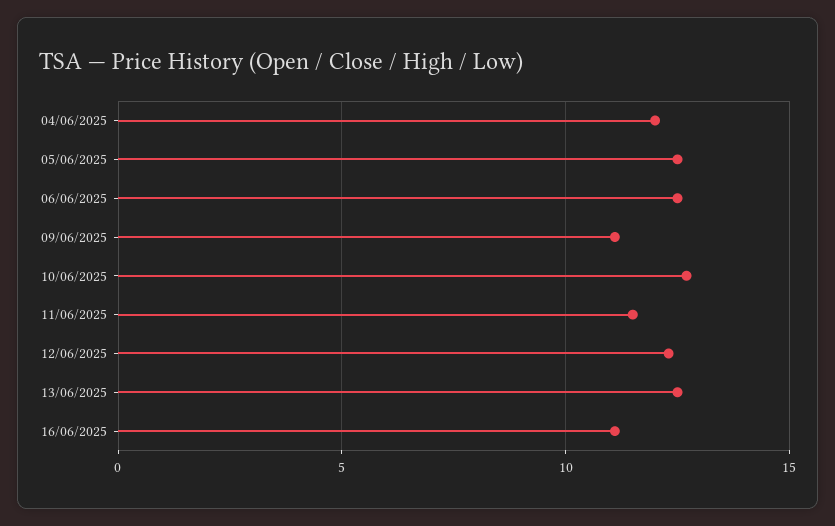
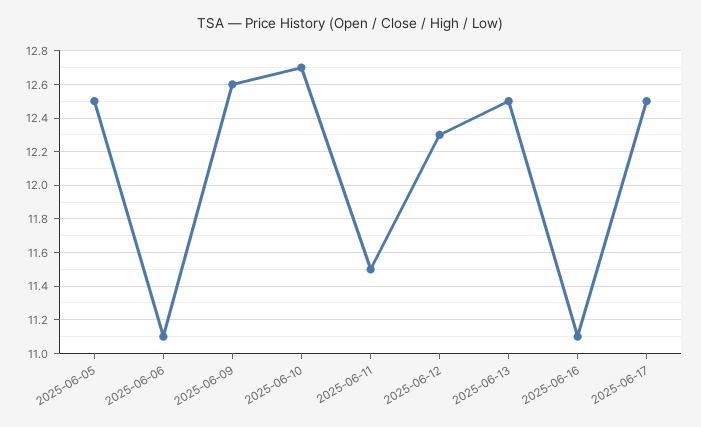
04/06/2025: 12 -> none
06/06/2025: 12.5 -> 11.1
09/06/2025: 11 -> 12.6
2025-06-17: none -> 12.5

